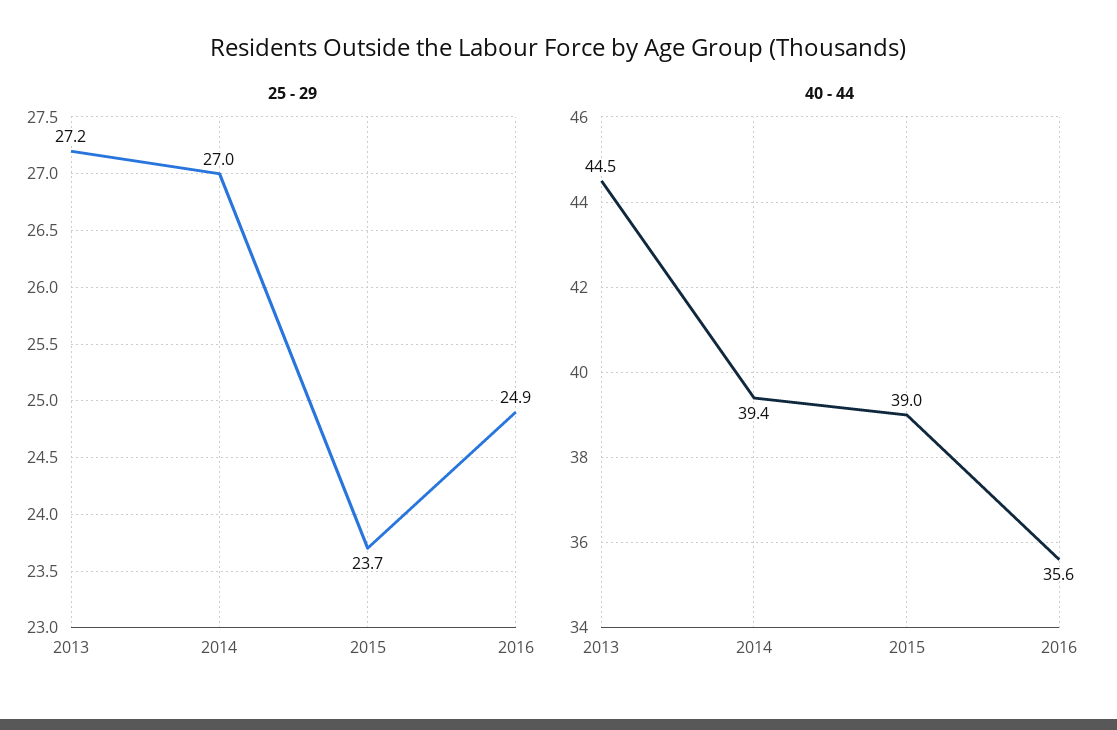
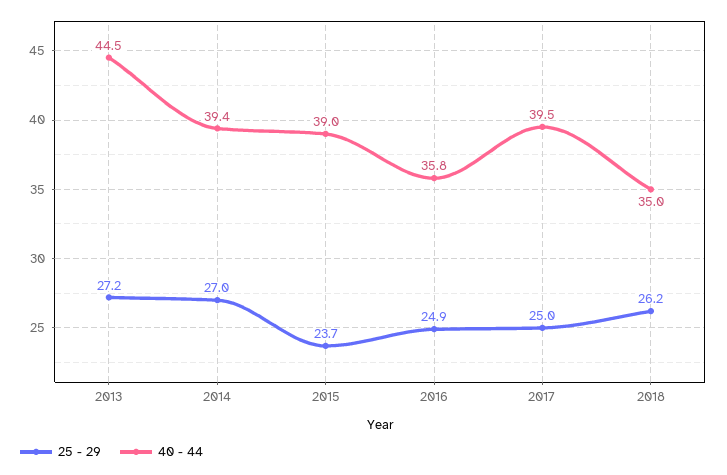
40 - 44, 2016: 35.6 -> 35.8
25 - 29, 2017: none -> 25
40 - 44, 2017: none -> 39.5
25 - 29, 2018: none -> 26.2
40 - 44, 2018: none -> 35

